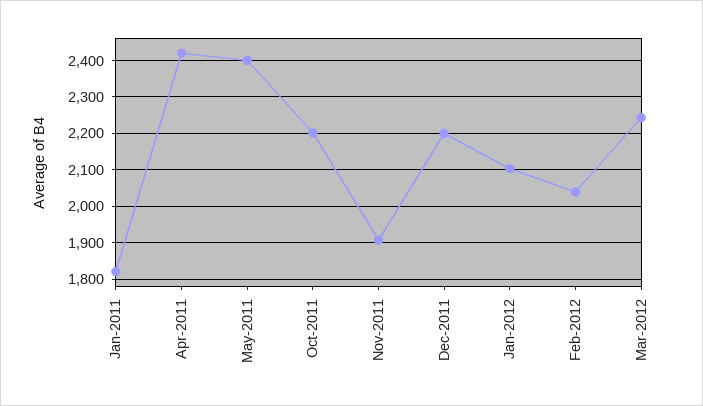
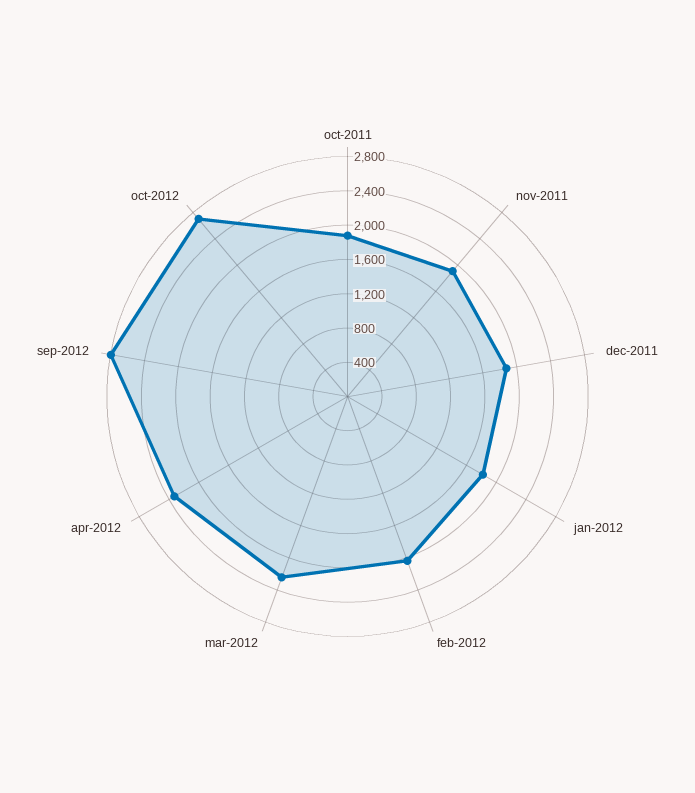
Jan-2011: 1820 -> none
Apr-2011: 2420 -> none
May-2011: 2400 -> none
Oct-2011: 2200 -> 1900
Dec-2011: 2200 -> 1900
Jan-2012: 2100 -> 1800
apr-2012: none -> 2300
sep-2012: none -> 2800
oct-2012: none -> 2700

